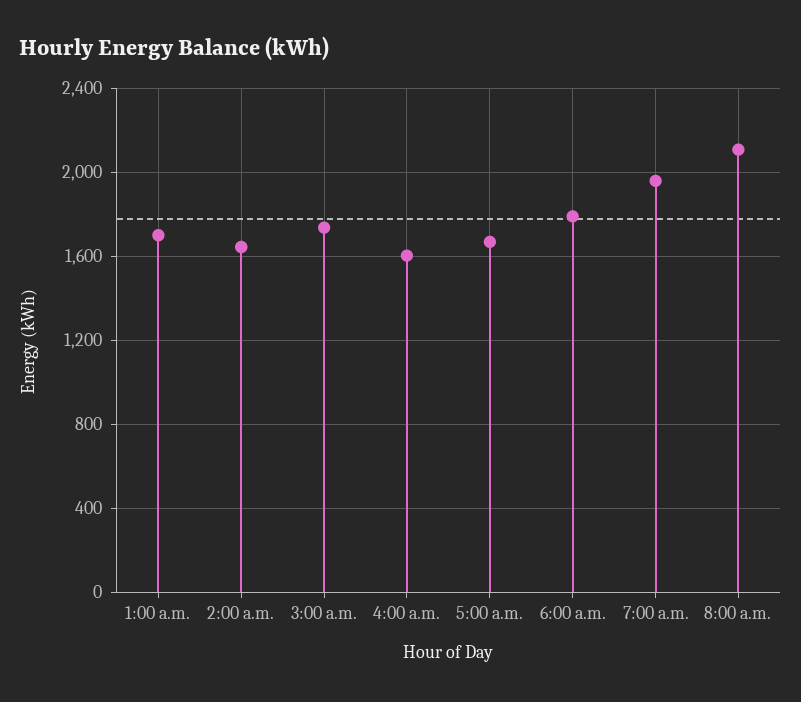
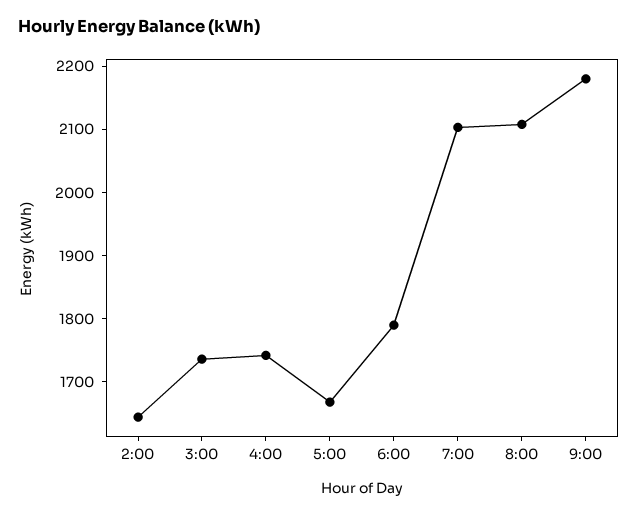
1:00 a.m.: 1700 -> none
4:00 a.m.: 1600 -> 1740
7:00 a.m.: 1950 -> 2100
9:00: none -> 2180

